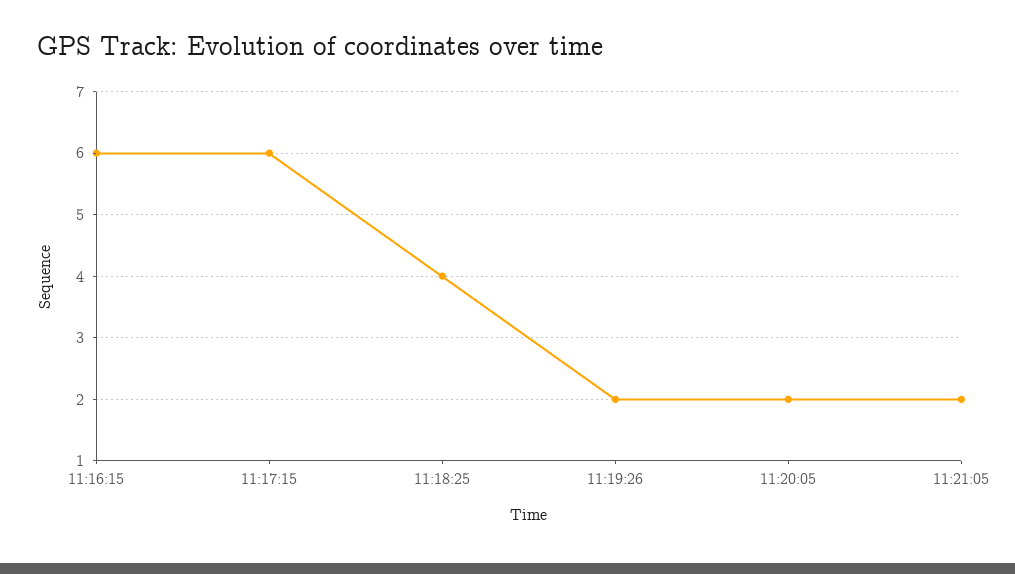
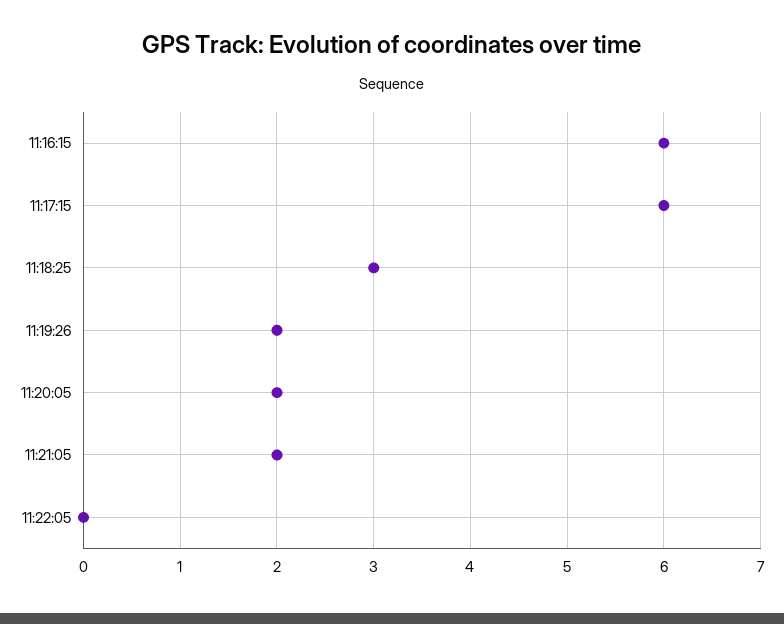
11:18:25: 4 -> 3
11:22:05: none -> 0

